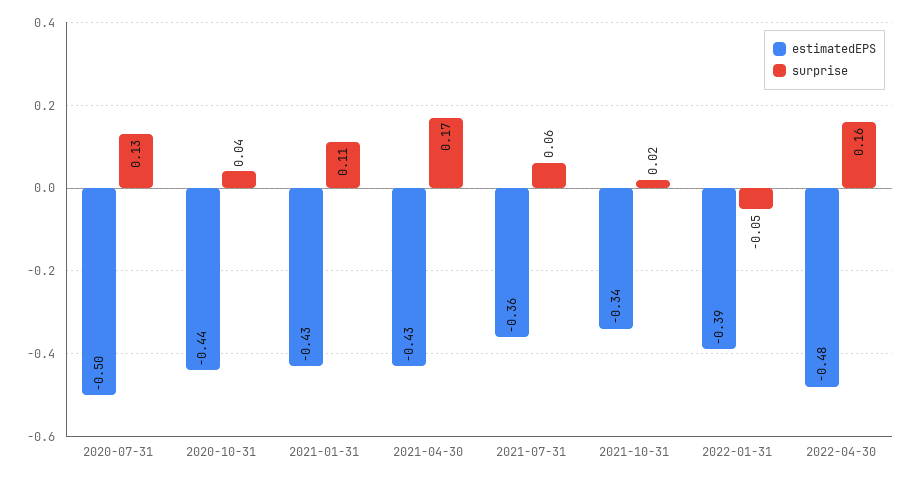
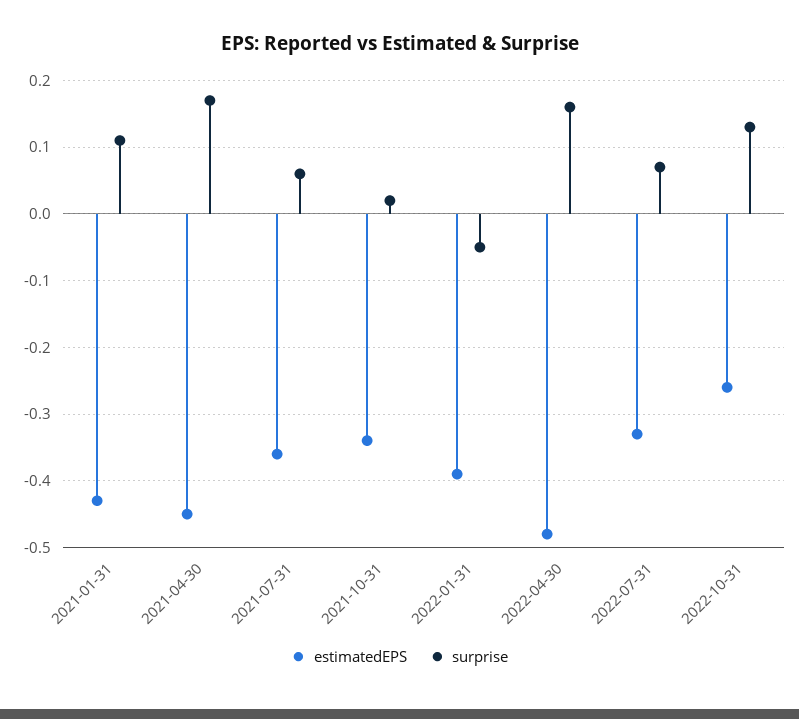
estimatedEPS, 2020-07-31: -0.5 -> none
surprise, 2020-07-31: 0.13 -> none
estimatedEPS, 2020-10-31: -0.44 -> none
surprise, 2020-10-31: 0.04 -> none
estimatedEPS, 2021-04-30: -0.43 -> -0.45
estimatedEPS, 2022-07-31: none -> -0.33
surprise, 2022-07-31: none -> 0.07
estimatedEPS, 2022-10-31: none -> -0.26
surprise, 2022-10-31: none -> 0.13

